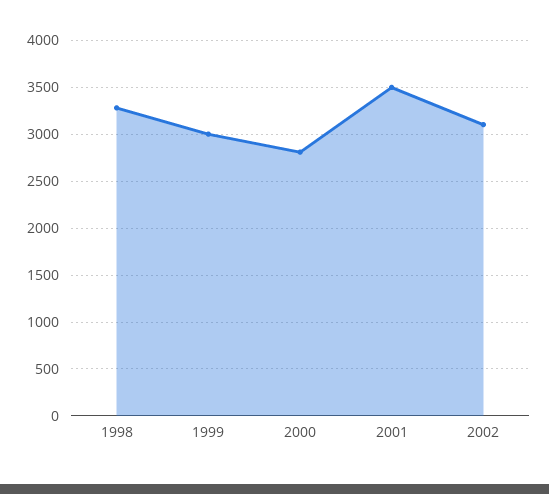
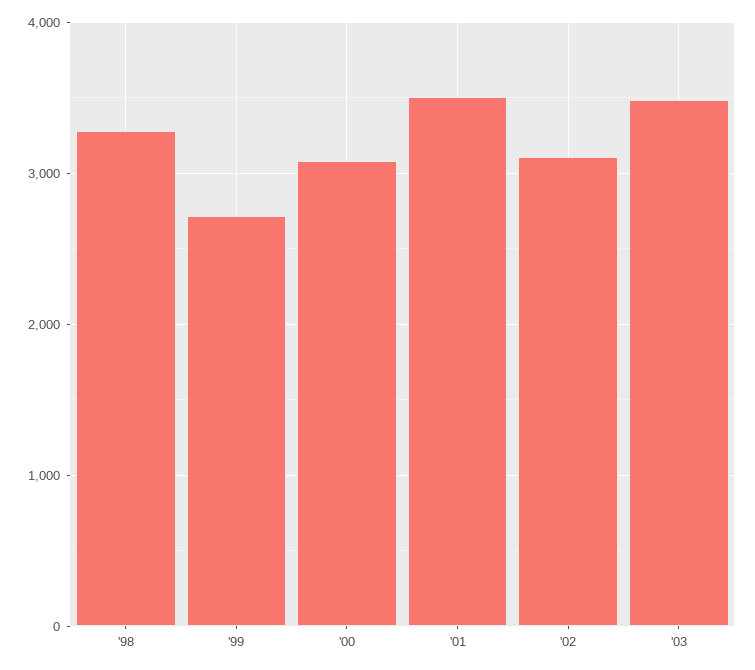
1999: 3000 -> 2700
2000: 2800 -> 3100
'03: none -> 3500

